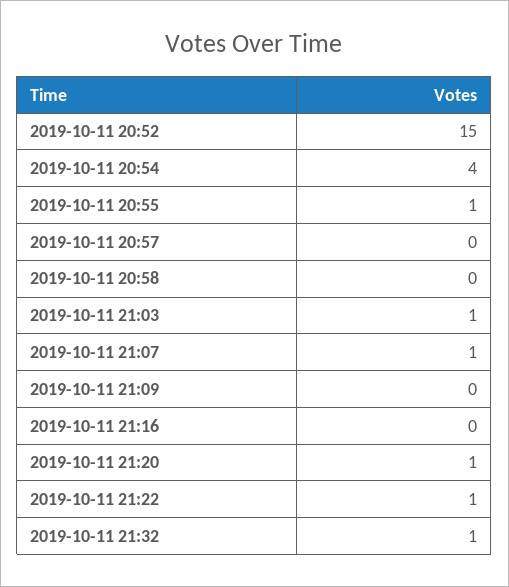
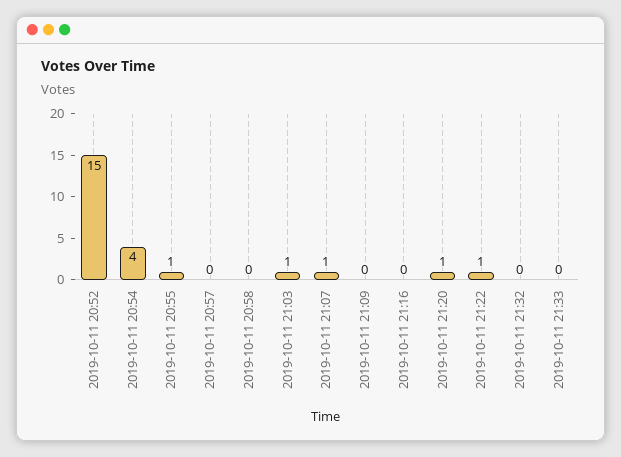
2019-10-11 21:32: 1 -> 0
2019-10-11 21:33: none -> 0

